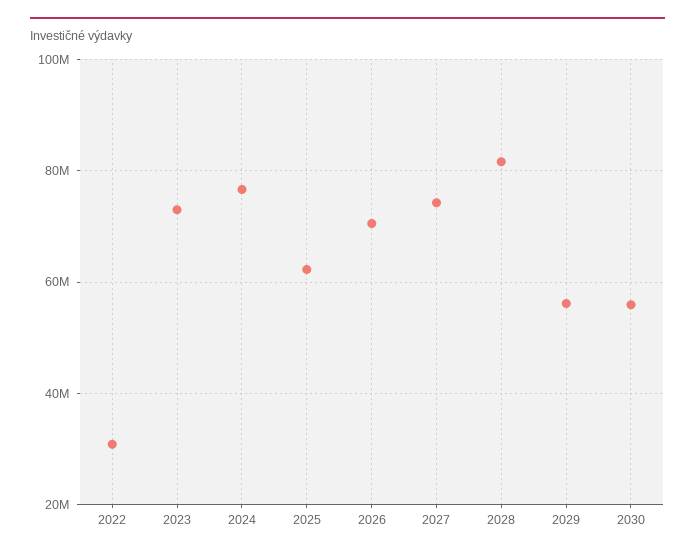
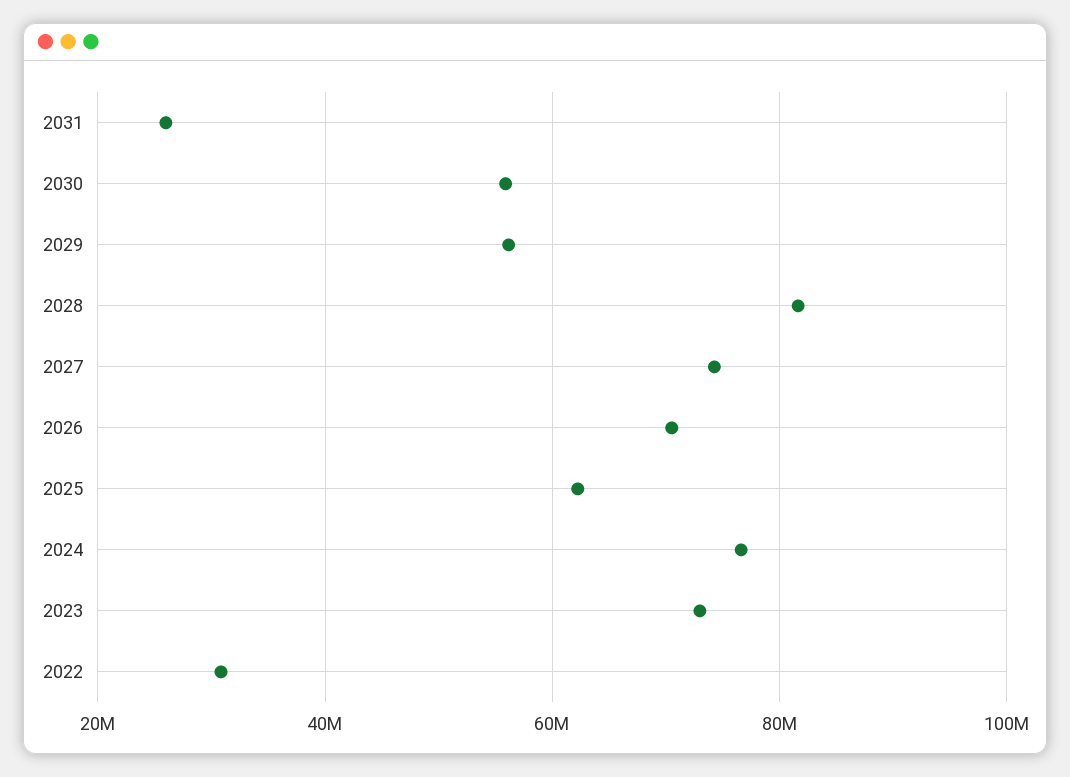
2031: none -> 26000000

